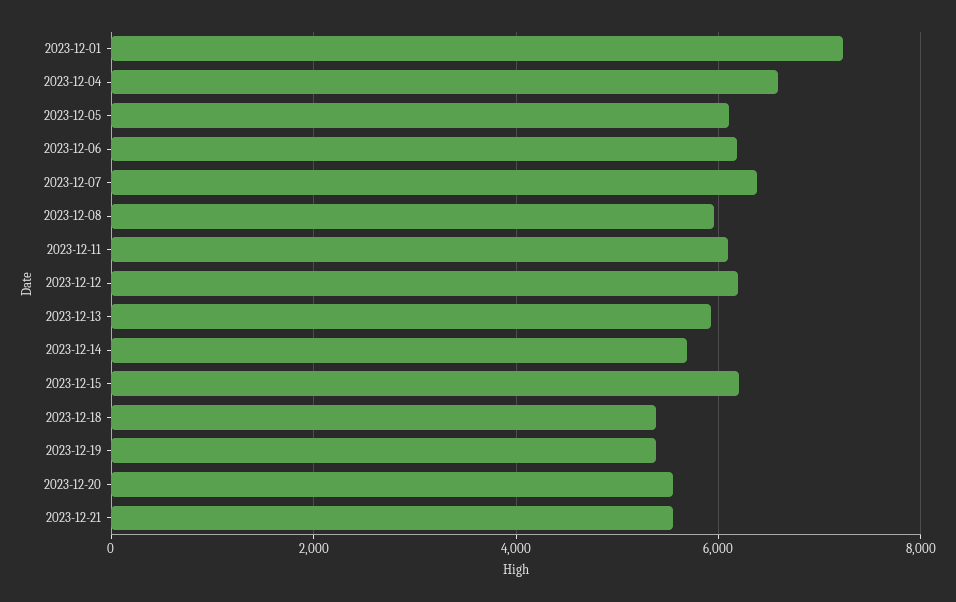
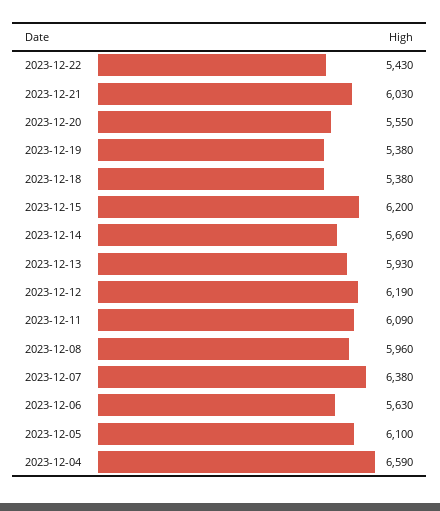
2023-12-01: 7200 -> none
2023-12-06: 6200 -> 5630
2023-12-21: 5600 -> 6030
2023-12-22: none -> 5430

